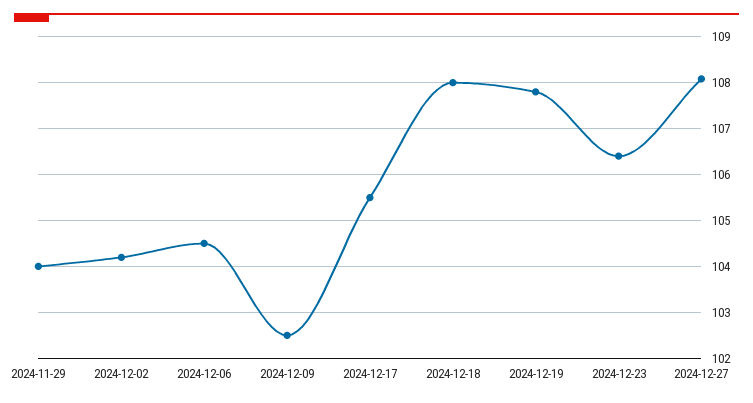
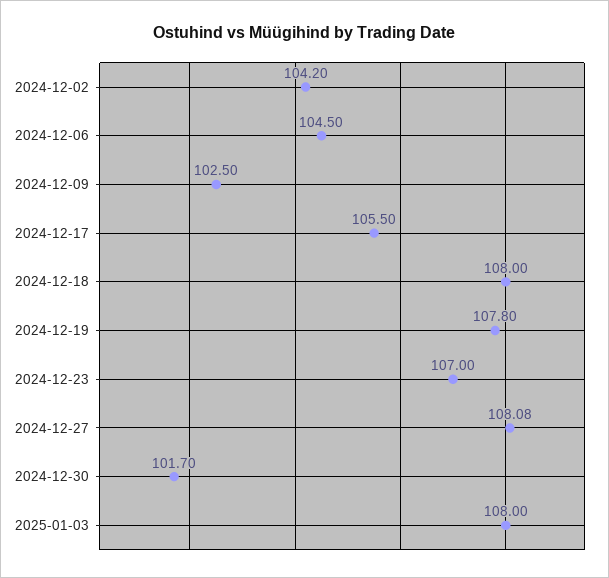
2024-11-29: 104 -> none
2024-12-23: 106.4 -> 107
2024-12-30: none -> 101.7
2025-01-03: none -> 108

